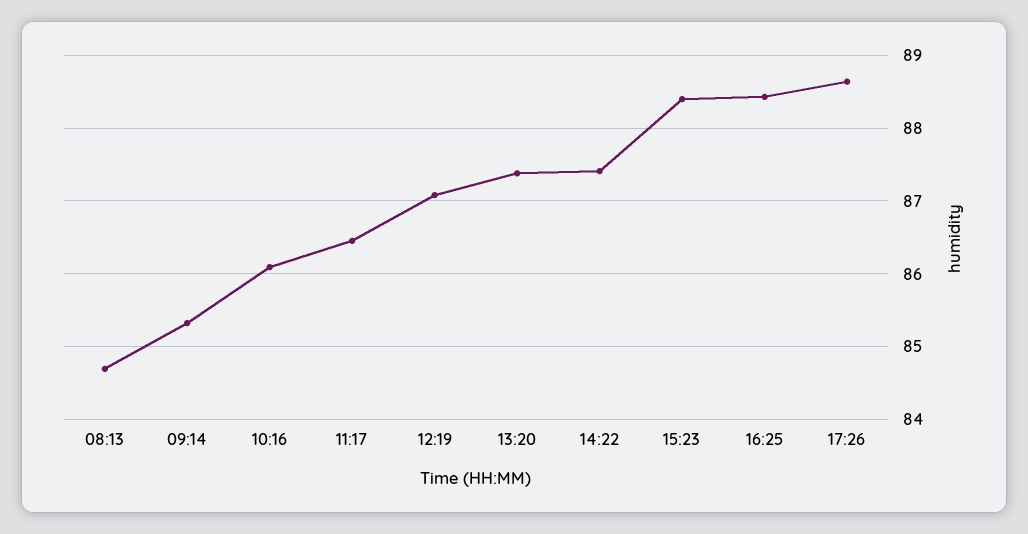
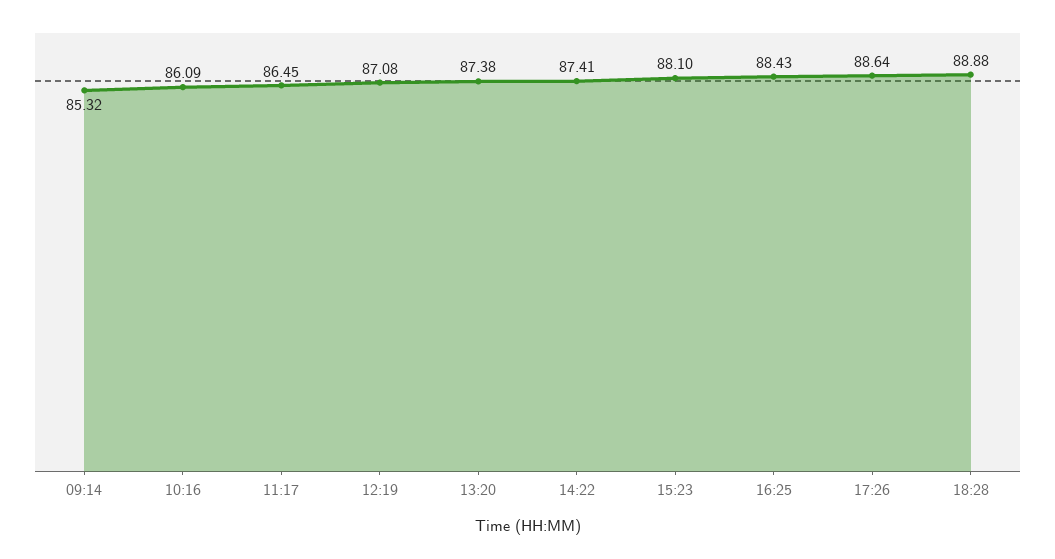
08:13: 84.7 -> none
15:23: 88.4 -> 88.1
18:28: none -> 88.88

